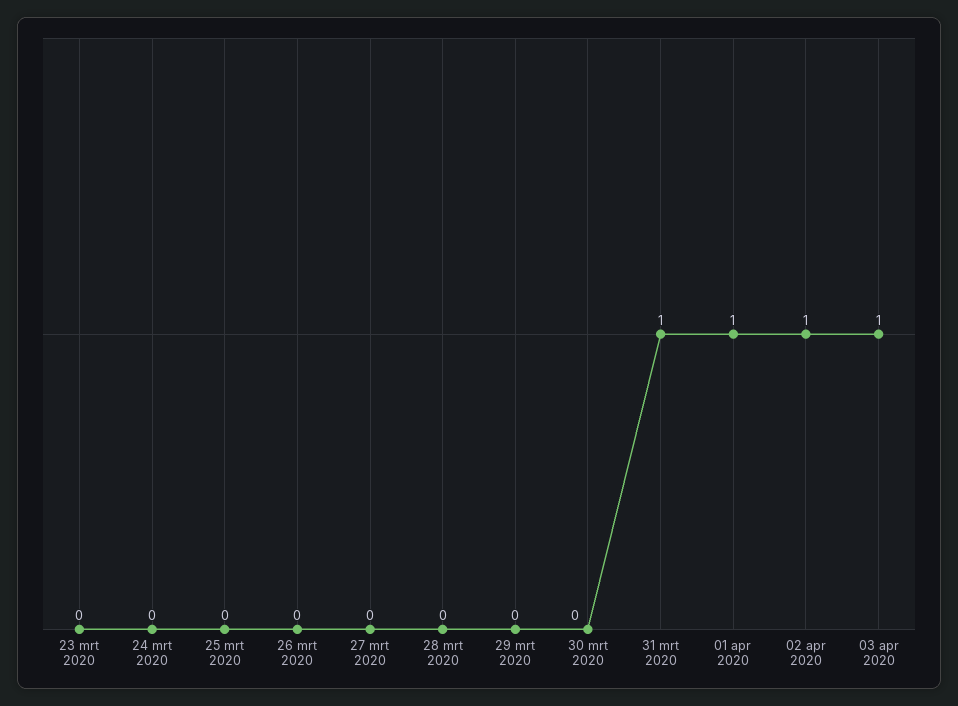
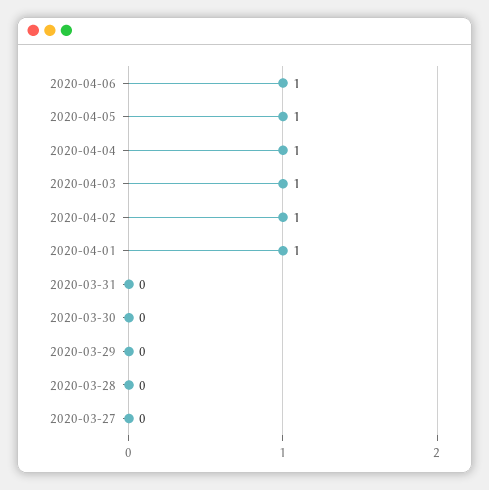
23 mrt 2020: 0 -> none
24 mrt 2020: 0 -> none
25 mrt 2020: 0 -> none
26 mrt 2020: 0 -> none
31 mrt 2020: 1 -> 0
2020-04-06: none -> 1
2020-04-05: none -> 1
2020-04-04: none -> 1

